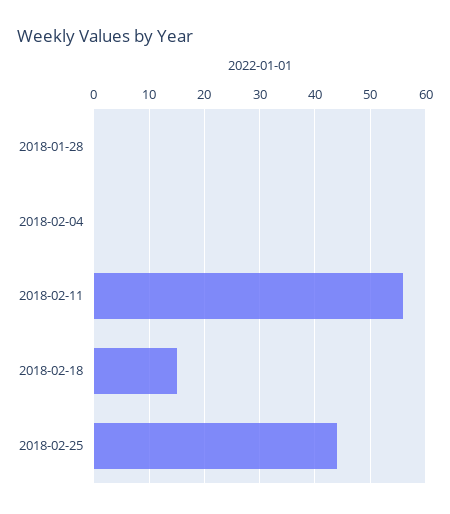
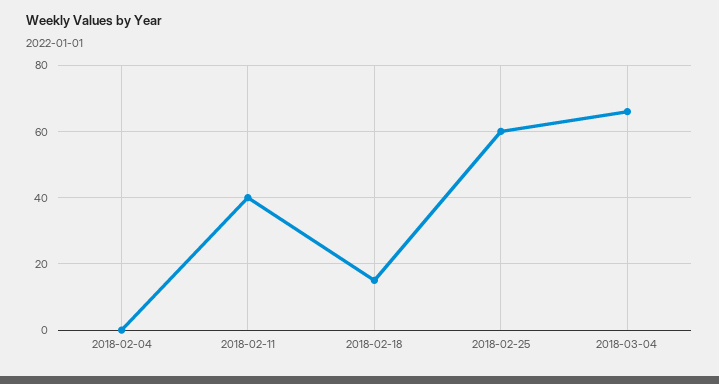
2018-01-28: 0 -> none
2018-02-11: 55 -> 40
2018-02-25: 45 -> 60
2018-03-04: none -> 65

